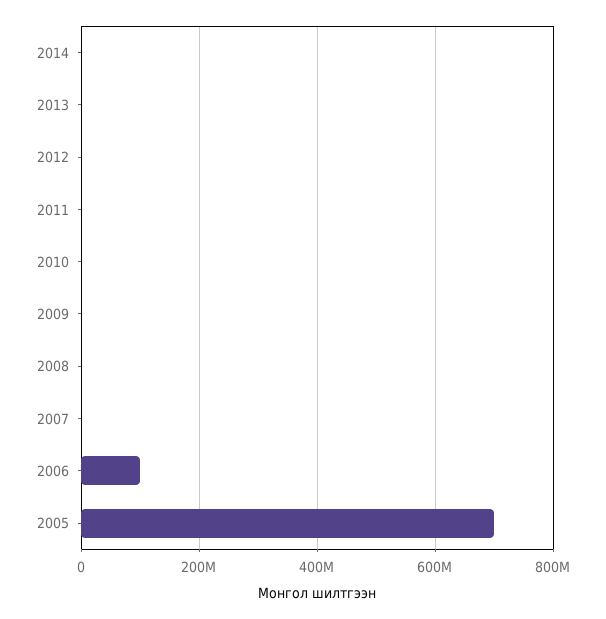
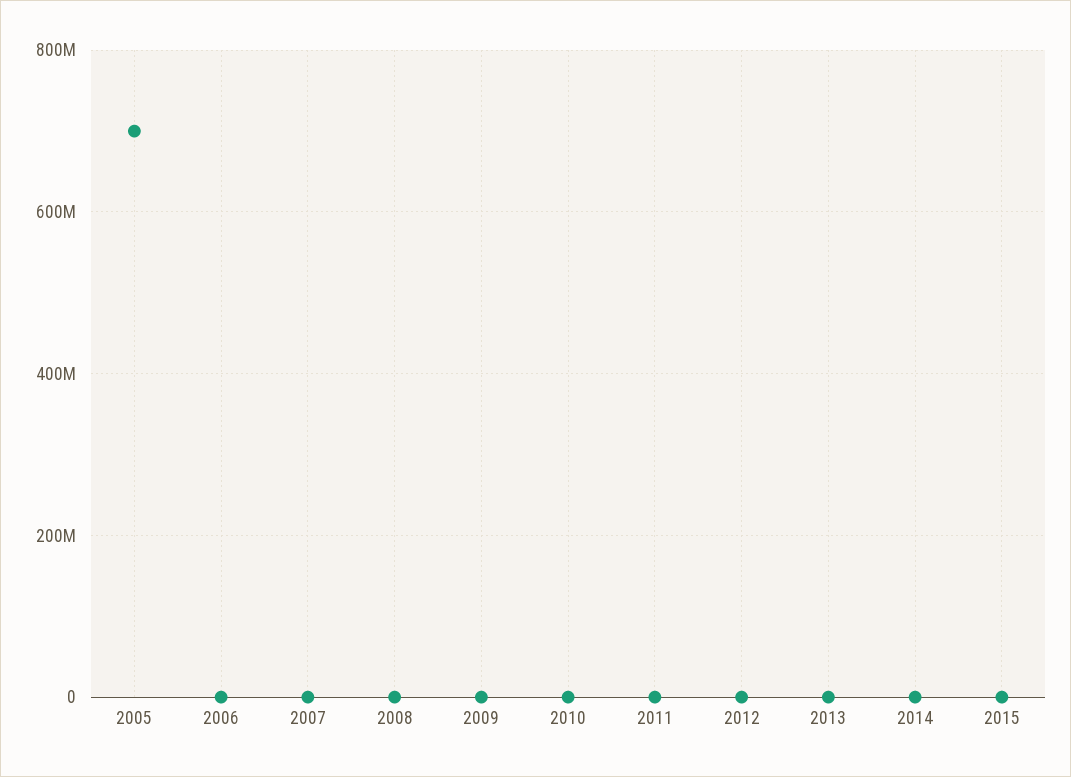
2006: 100000000 -> 0
2015: none -> 0

